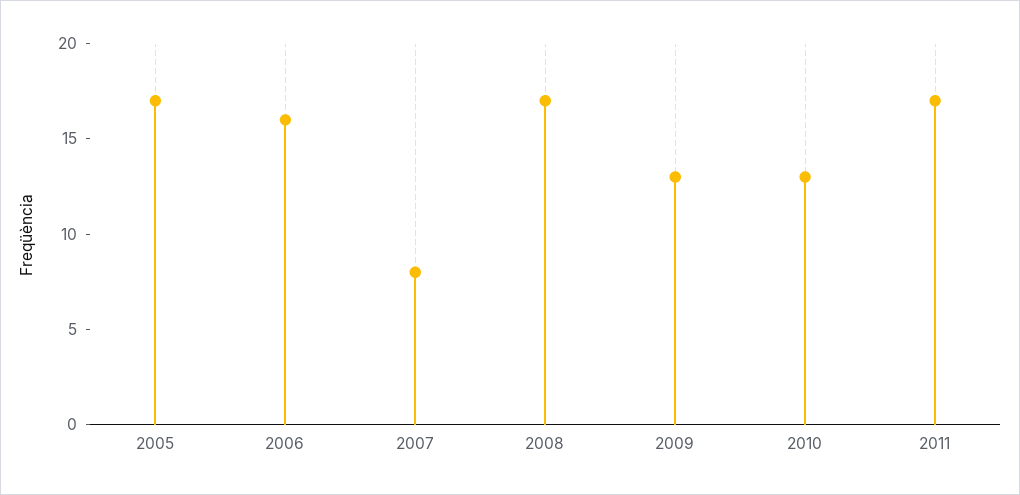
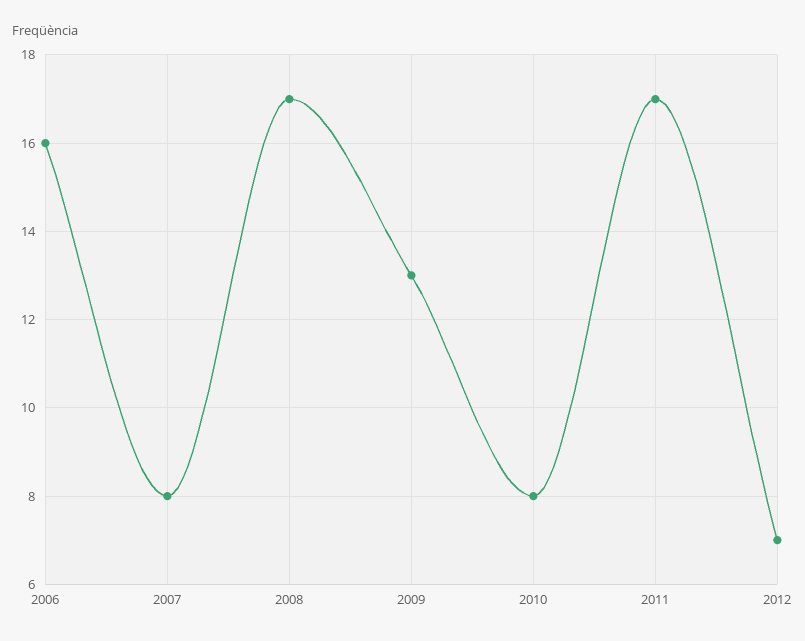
2005: 17 -> none
2010: 13 -> 8
2012: none -> 7

